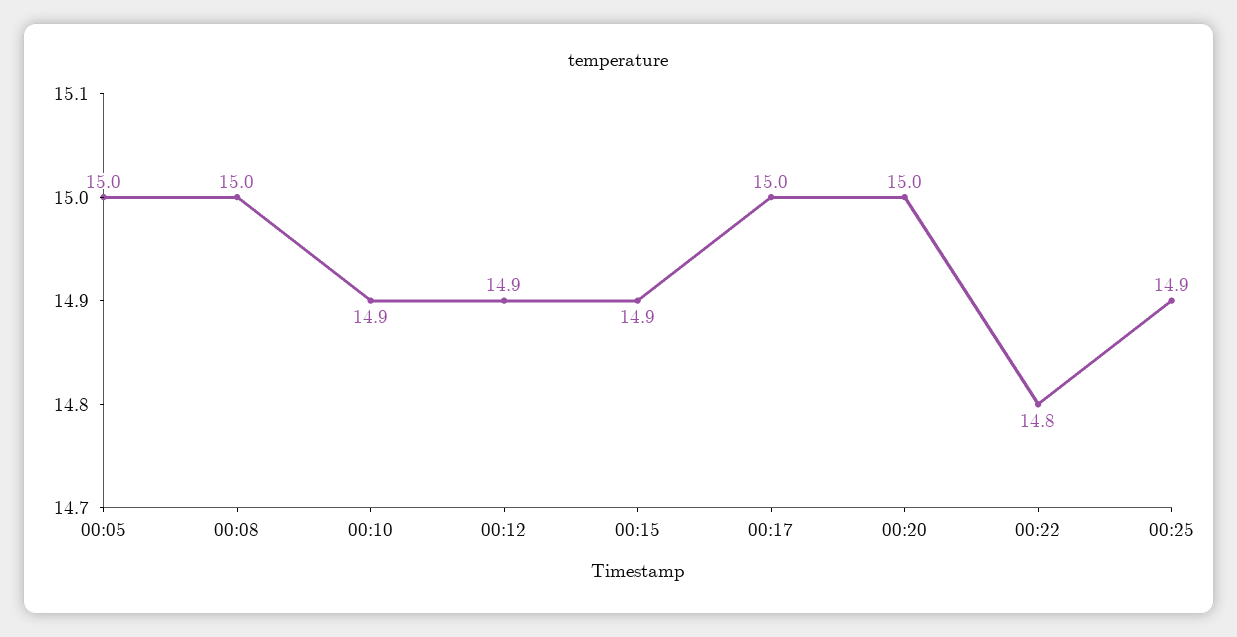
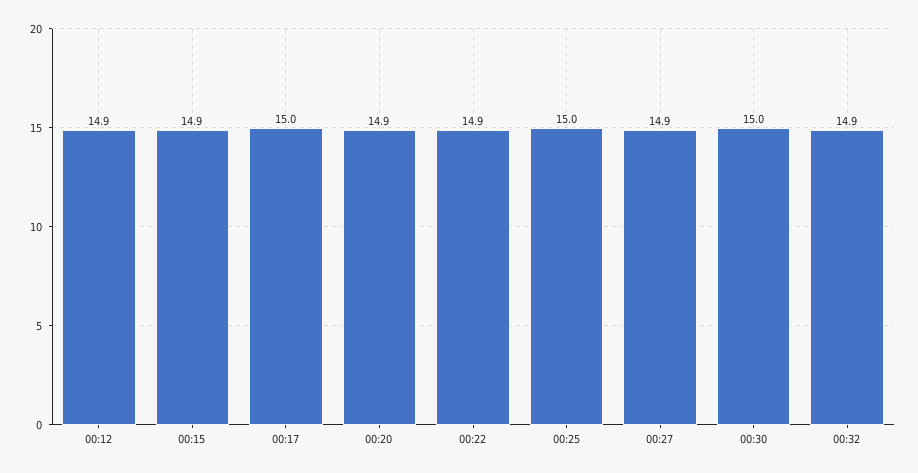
00:05: 15 -> none
00:08: 15 -> none
00:10: 14.9 -> none
00:20: 15 -> 14.9
00:22: 14.8 -> 14.9
00:25: 14.9 -> 15
00:27: none -> 14.9
00:30: none -> 15
00:32: none -> 14.9

